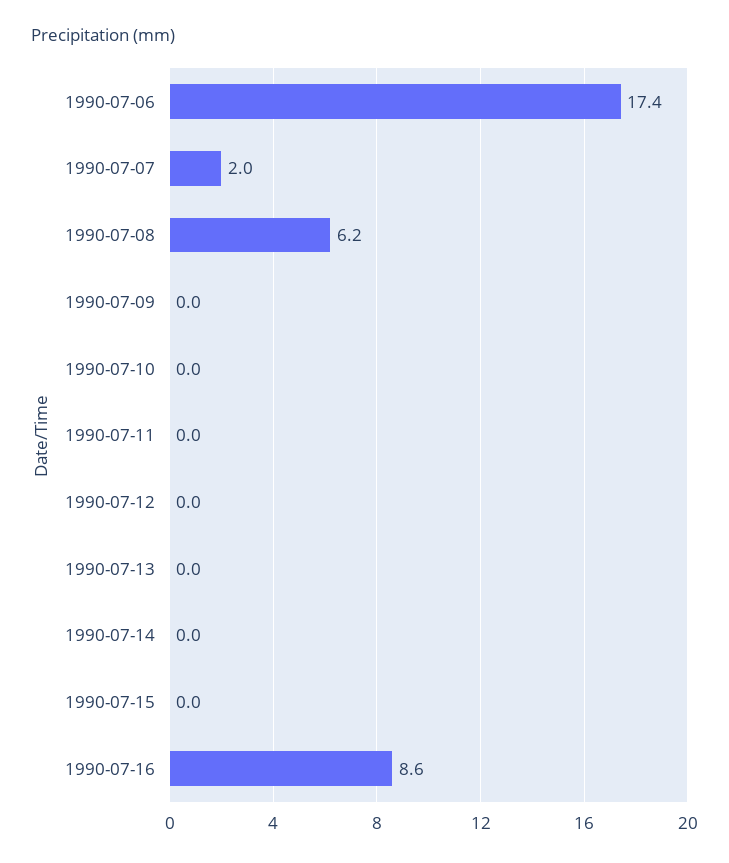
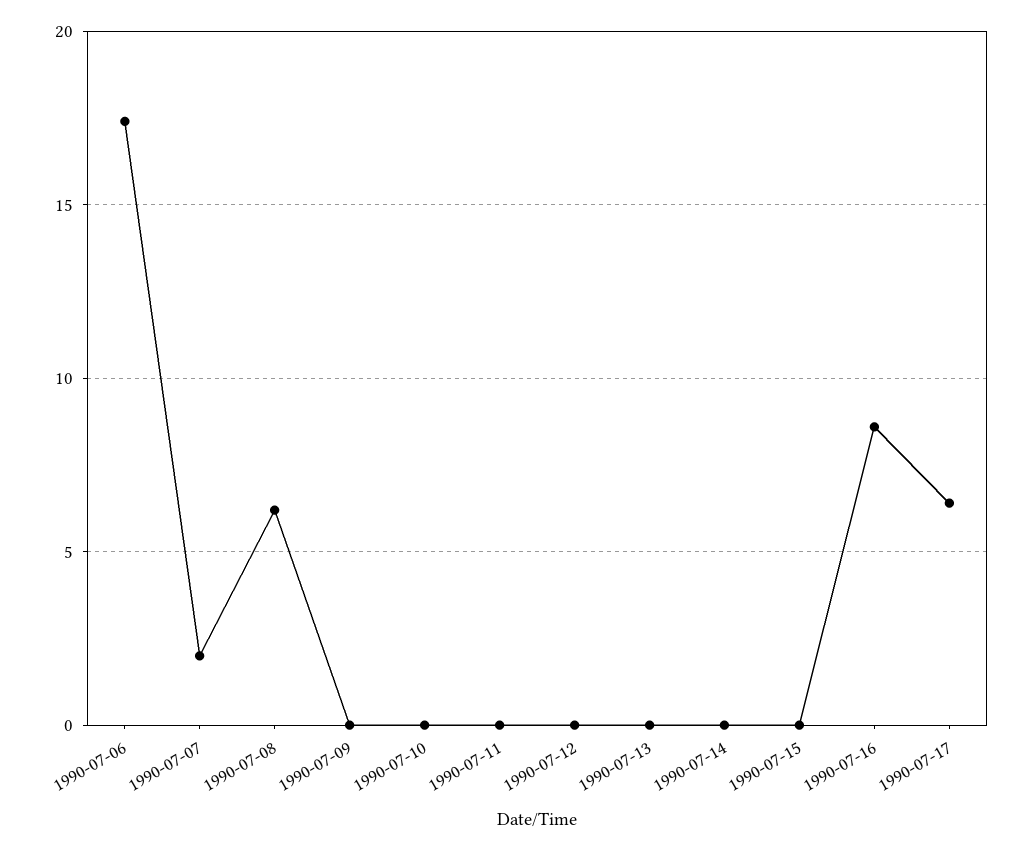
1990-07-17: none -> 6.5

